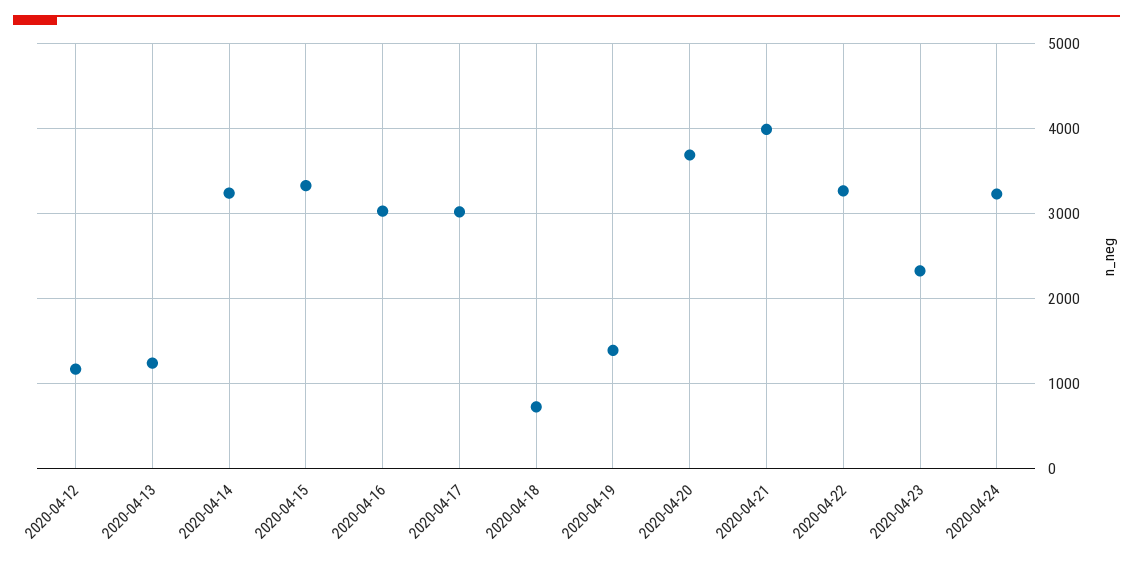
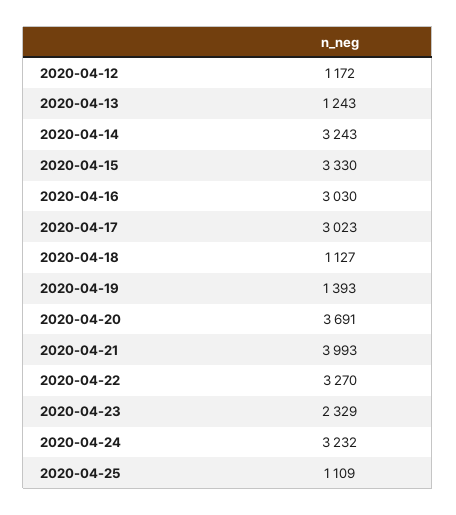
2020-04-18: 700 -> 1127
2020-04-25: none -> 1109

